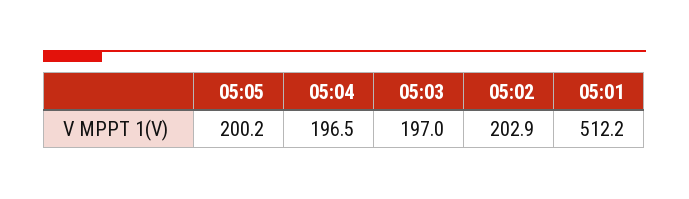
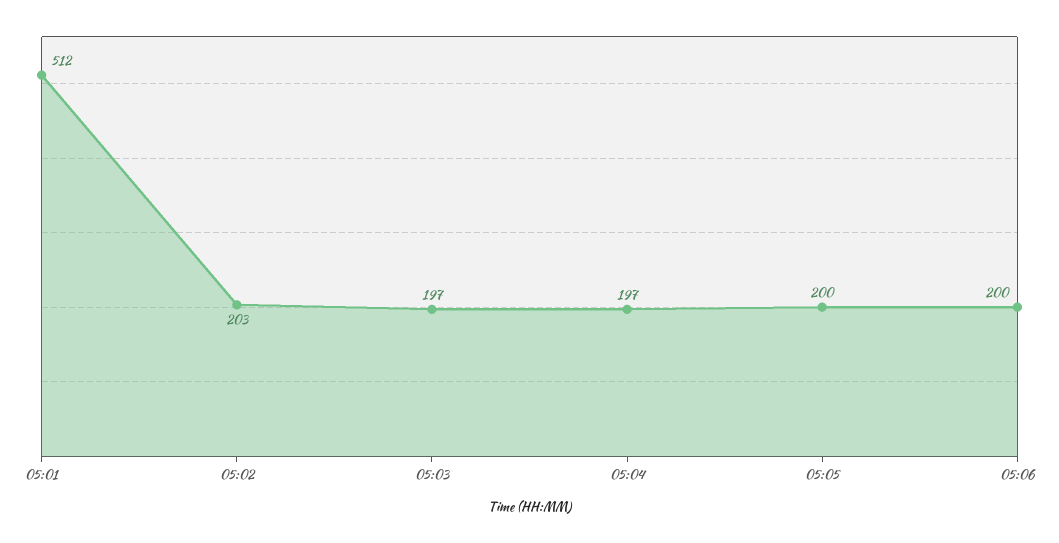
05:06: none -> 200

